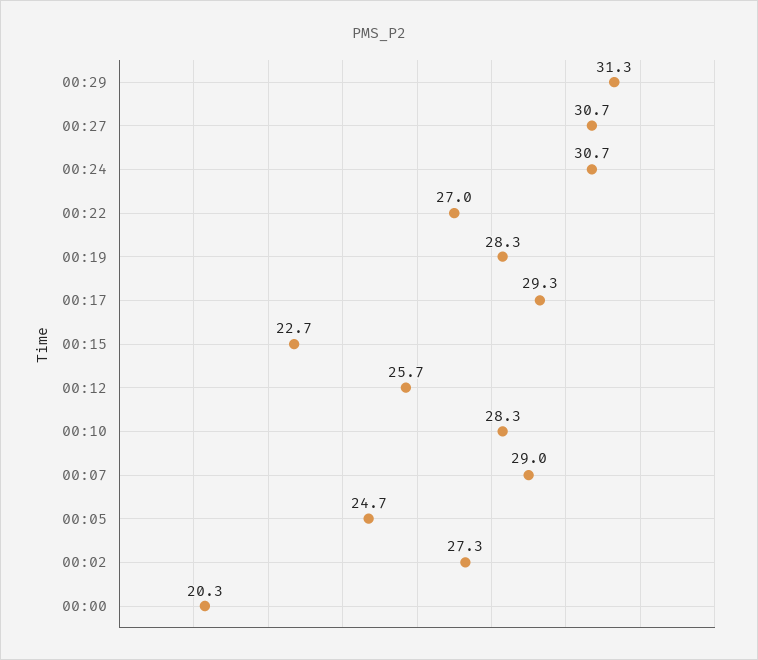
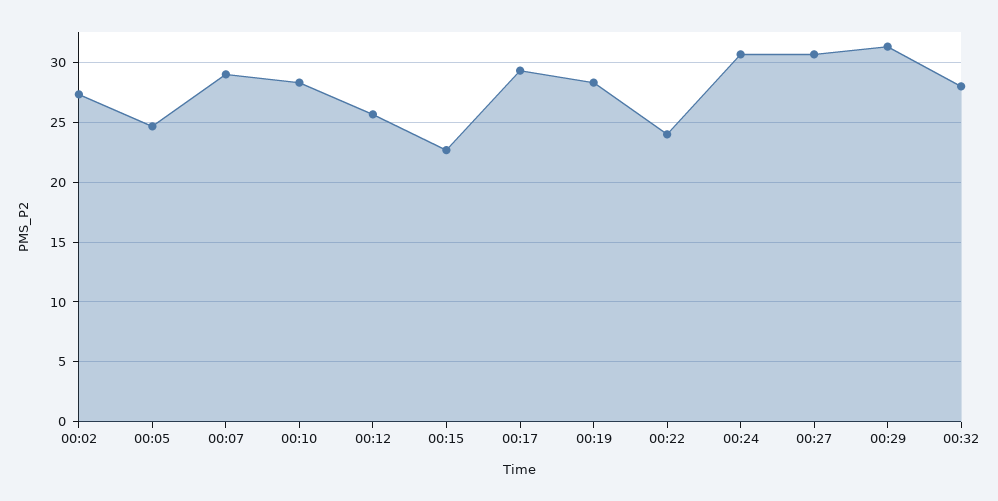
00:22: 27 -> 24
00:00: 20.3 -> none
00:32: none -> 28

